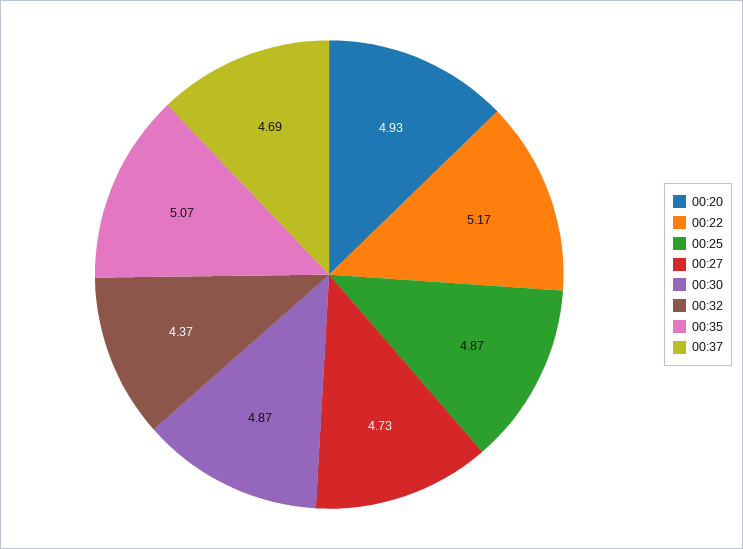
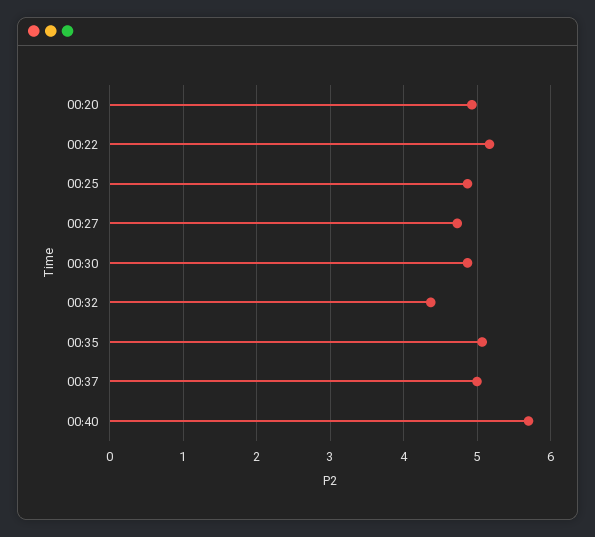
00:37: 4.69 -> 5
00:40: none -> 5.7

